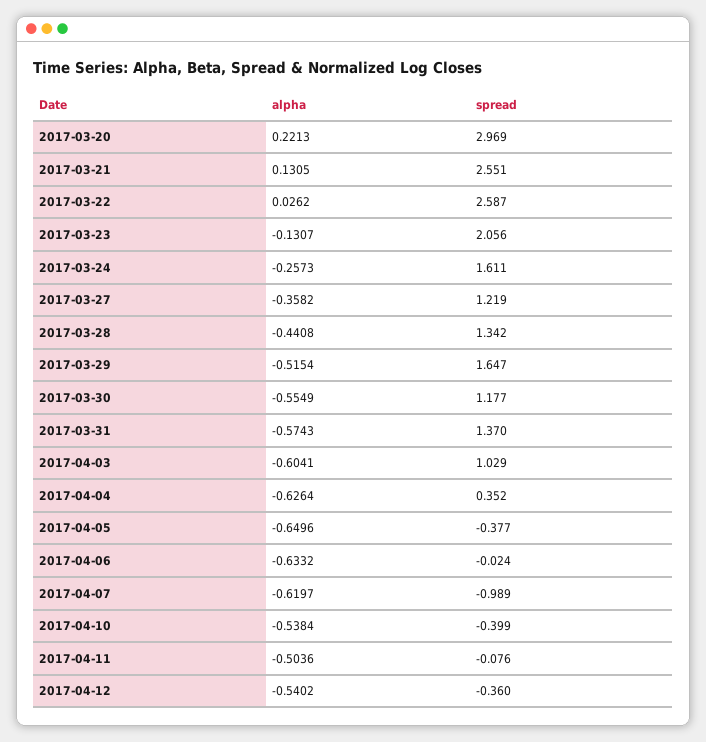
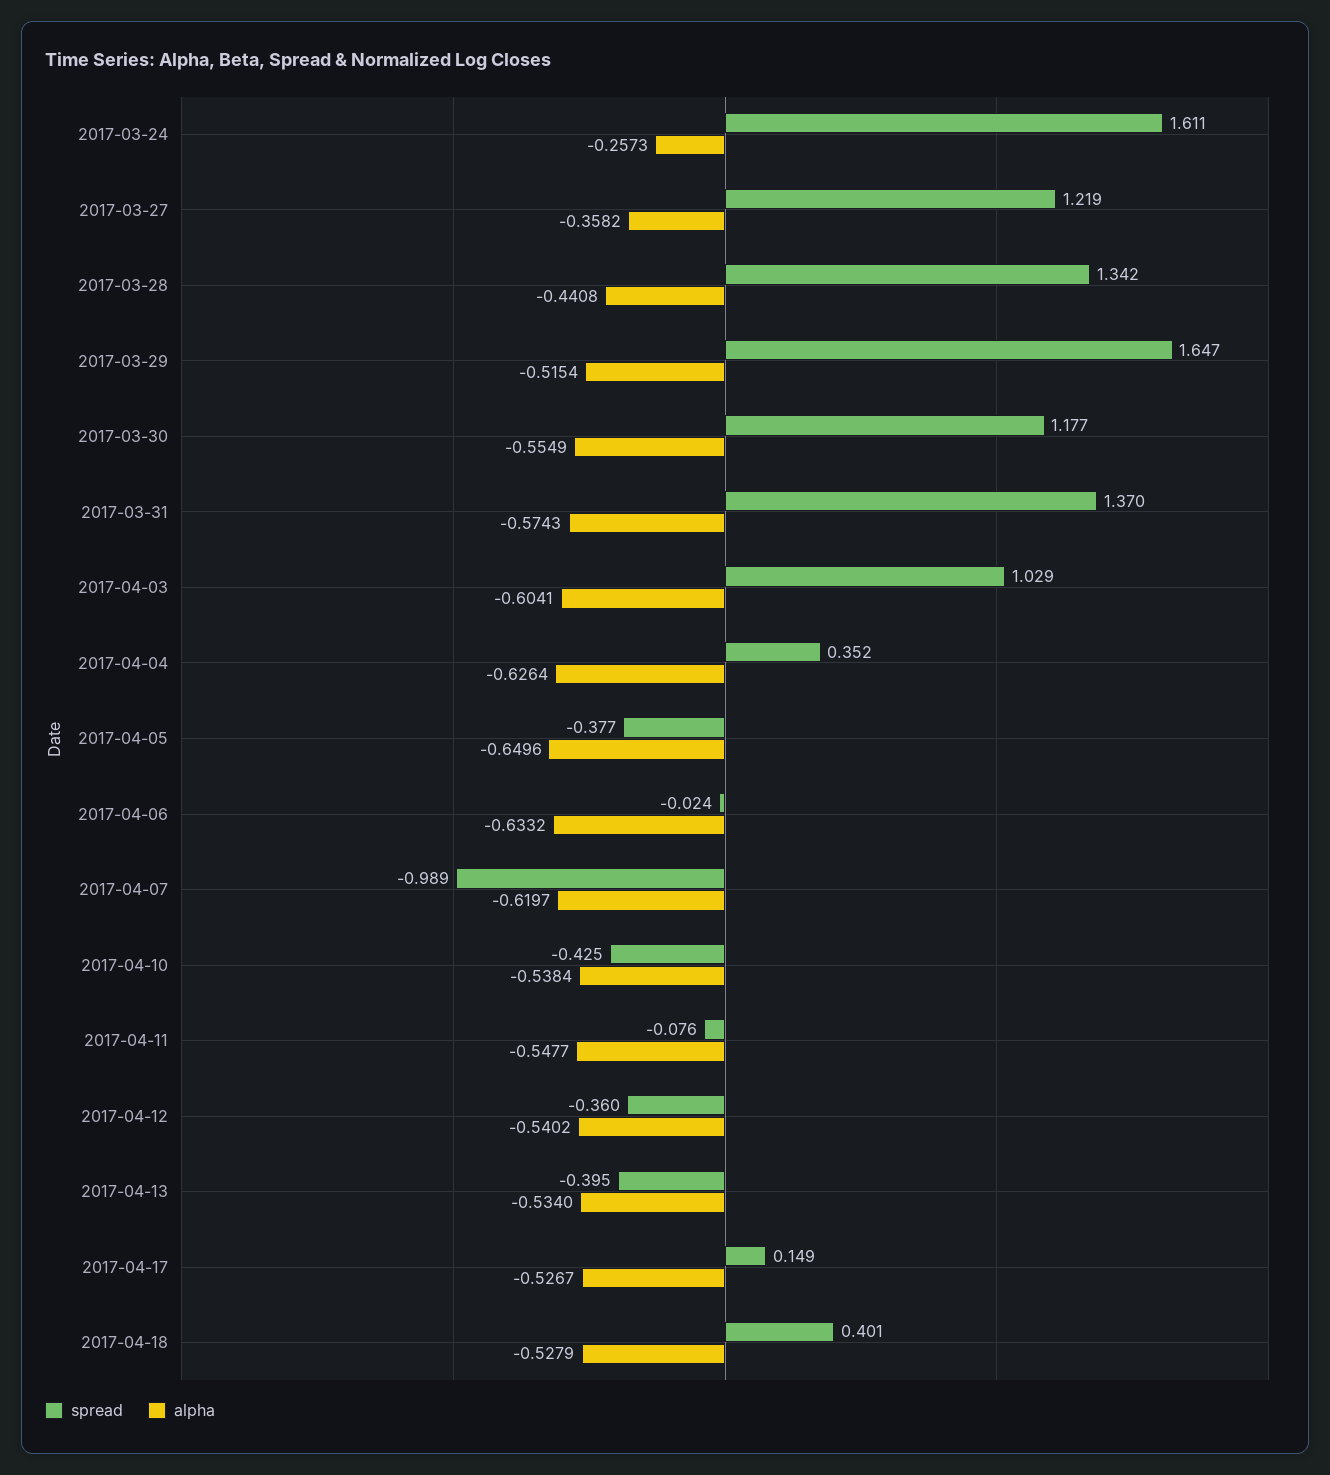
alpha, 2017-03-20: 0.2213 -> none
spread, 2017-03-20: 2.969 -> none
alpha, 2017-03-21: 0.1305 -> none
spread, 2017-03-21: 2.551 -> none
alpha, 2017-03-22: 0.0262 -> none
spread, 2017-03-22: 2.587 -> none
alpha, 2017-03-23: -0.1307 -> none
spread, 2017-03-23: 2.056 -> none
spread, 2017-04-10: -0.399 -> -0.425
alpha, 2017-04-11: -0.5036 -> -0.5477
spread, 2017-04-13: none -> -0.395
alpha, 2017-04-13: none -> -0.534
spread, 2017-04-17: none -> 0.149
alpha, 2017-04-17: none -> -0.5267
spread, 2017-04-18: none -> 0.401
alpha, 2017-04-18: none -> -0.5279

